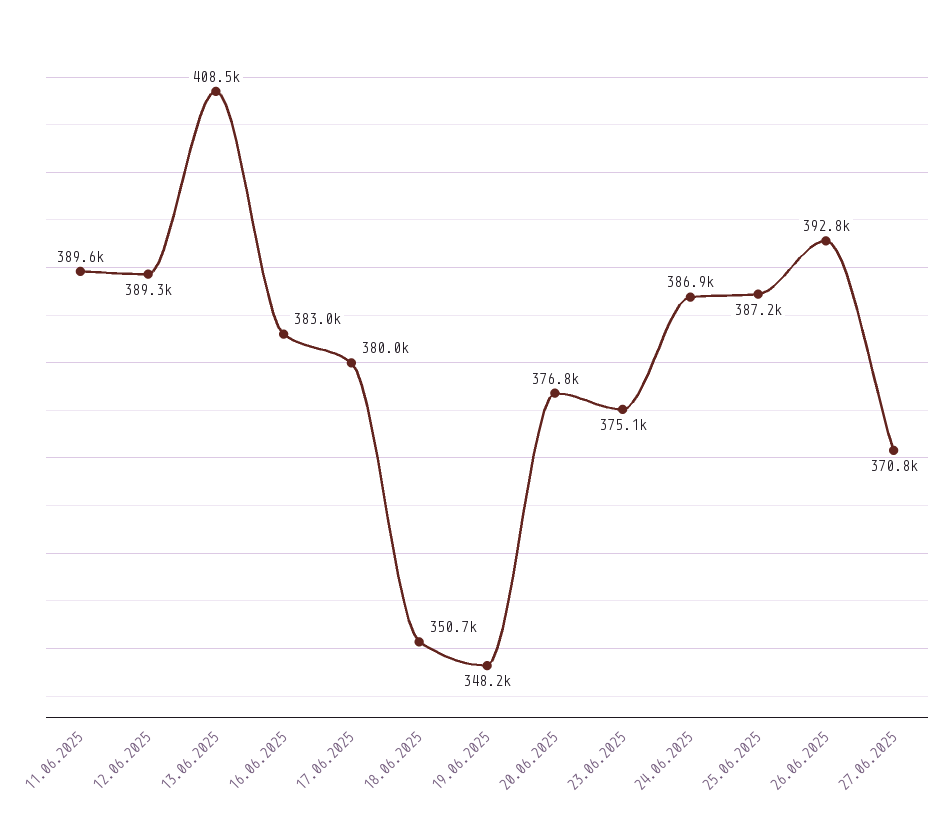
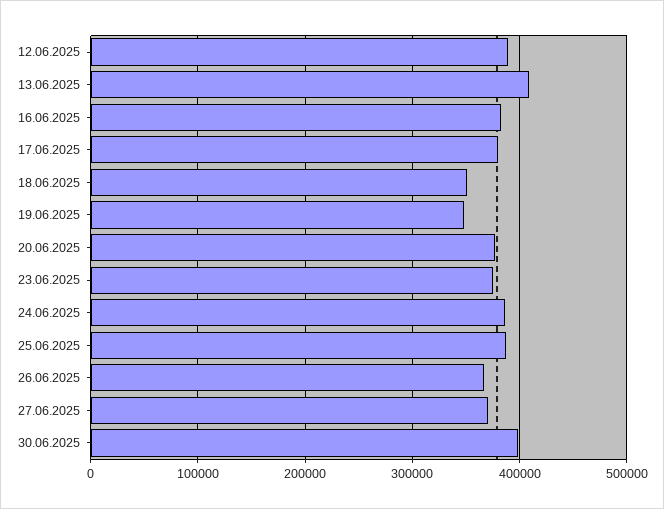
11.06.2025: 389600 -> none
26.06.2025: 392800 -> 370000
30.06.2025: none -> 400000

